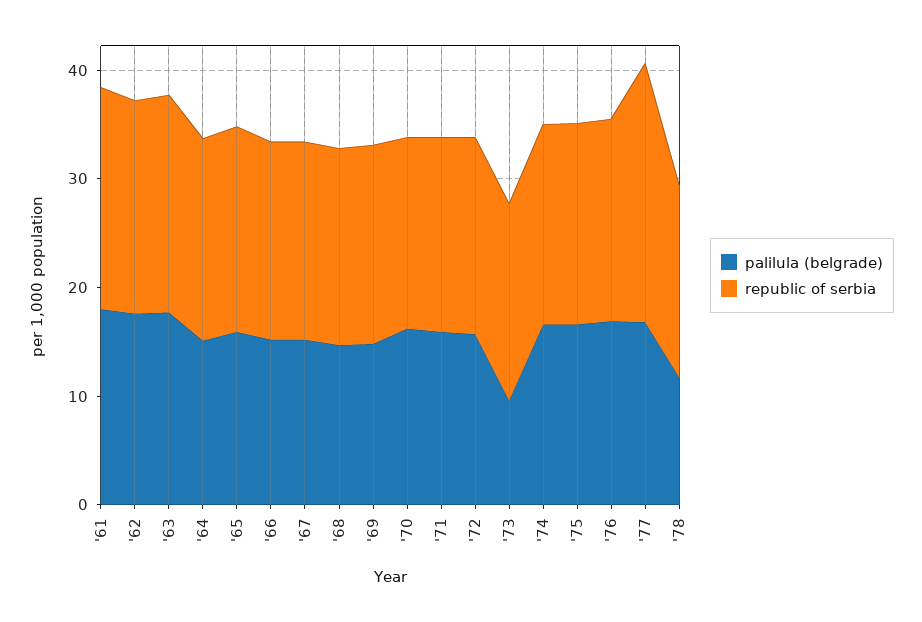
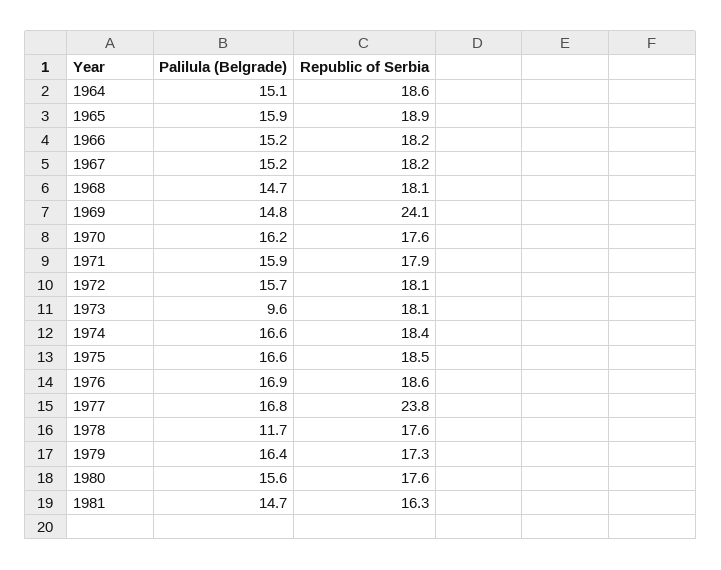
palilula (belgrade), '61: 18 -> none
republic of serbia, '61: 20 -> none
palilula (belgrade), '62: 18 -> none
republic of serbia, '62: 20 -> none
palilula (belgrade), '63: 18 -> none
republic of serbia, '63: 20 -> none
republic of serbia, '69: 18 -> 24.1
palilula (belgrade), 1979: none -> 16.4
republic of serbia, 1979: none -> 17.3
palilula (belgrade), 1980: none -> 15.6
republic of serbia, 1980: none -> 17.6
palilula (belgrade), 1981: none -> 14.7
republic of serbia, 1981: none -> 16.3

